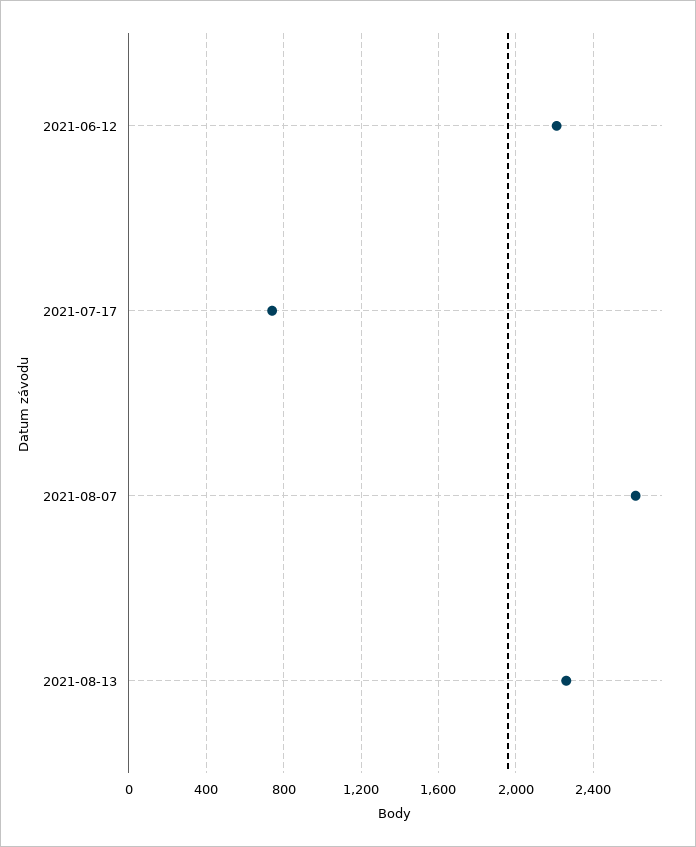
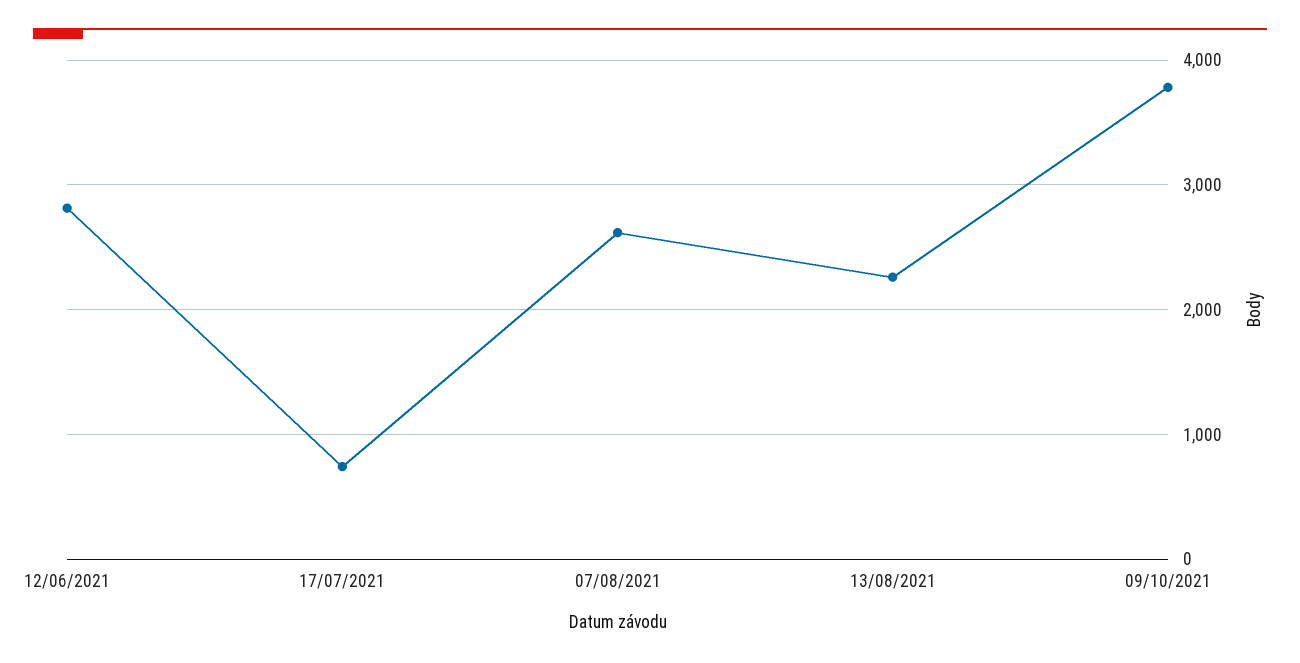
2021-06-12: 2200 -> 2800
09/10/2021: none -> 3800

